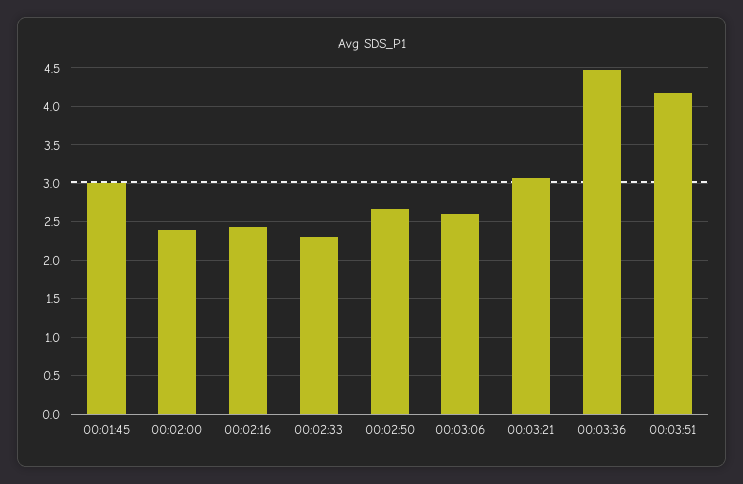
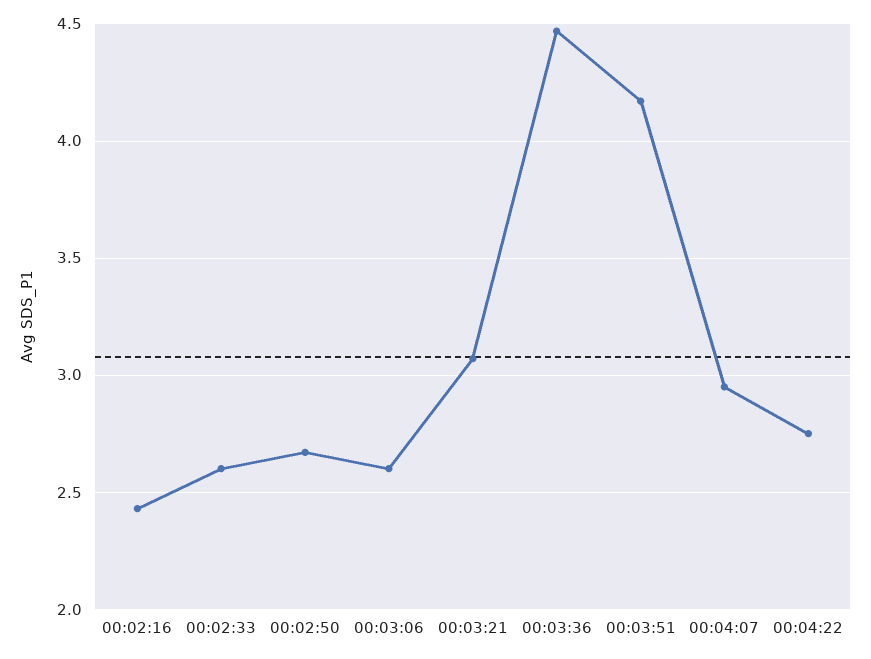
00:01:45: 3 -> none
00:02:00: 2.4 -> none
00:02:33: 2.3 -> 2.6
00:04:07: none -> 2.95
00:04:22: none -> 2.75

